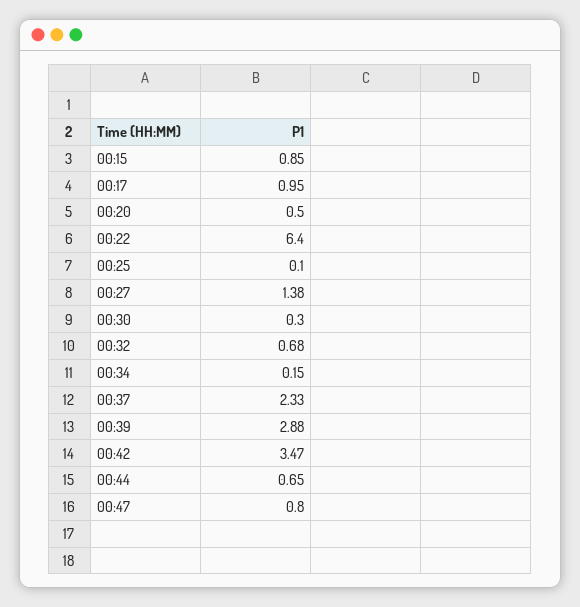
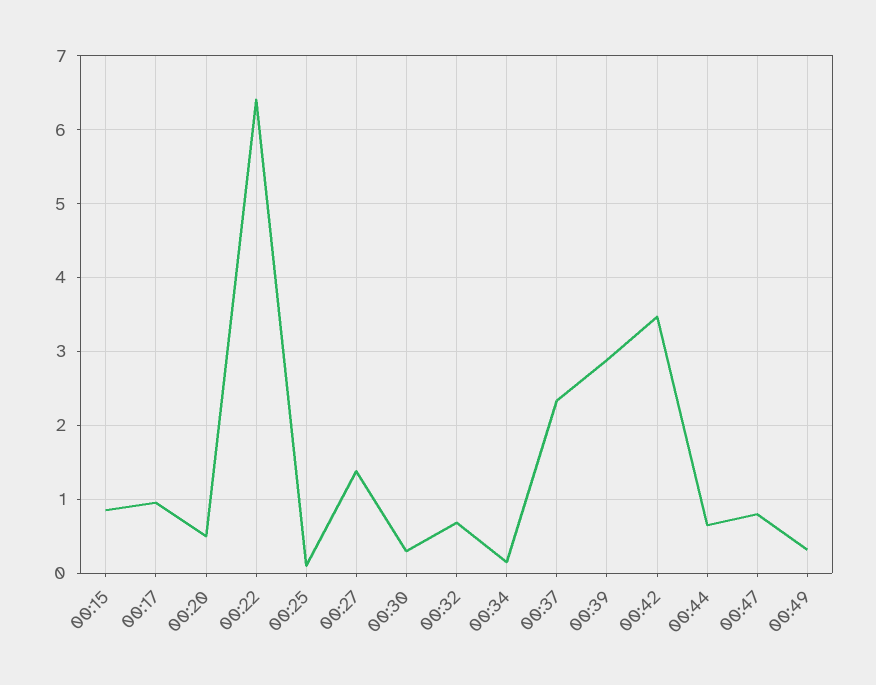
00:49: none -> 0.3

